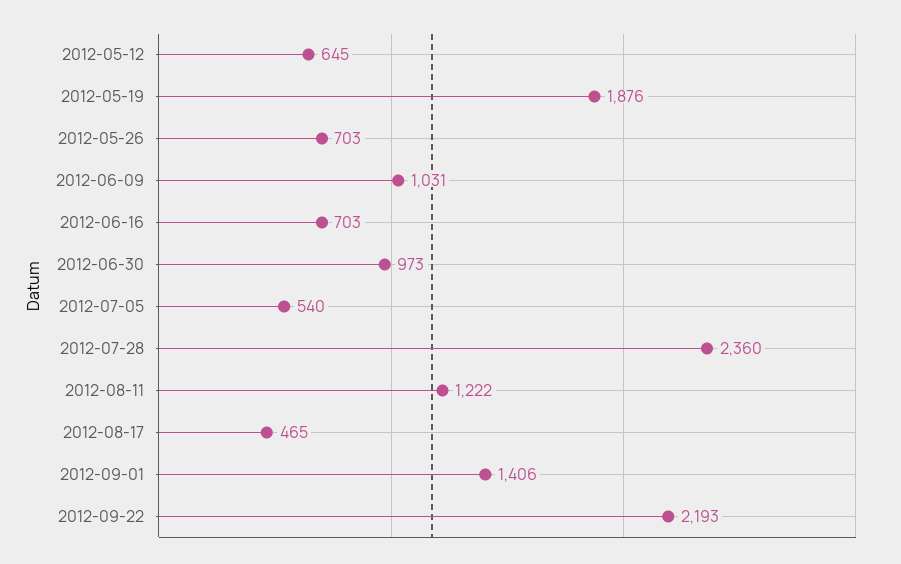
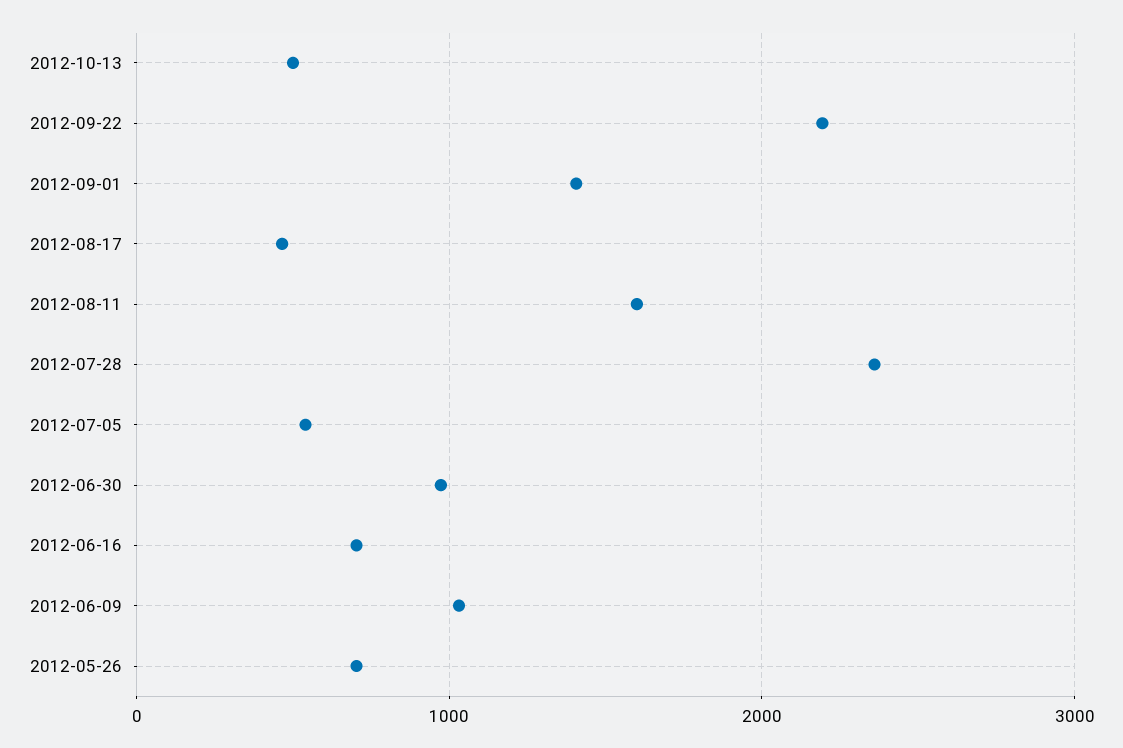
2012-05-12: 645 -> none
2012-05-19: 1876 -> none
2012-08-11: 1222 -> 1600
2012-10-13: none -> 500

